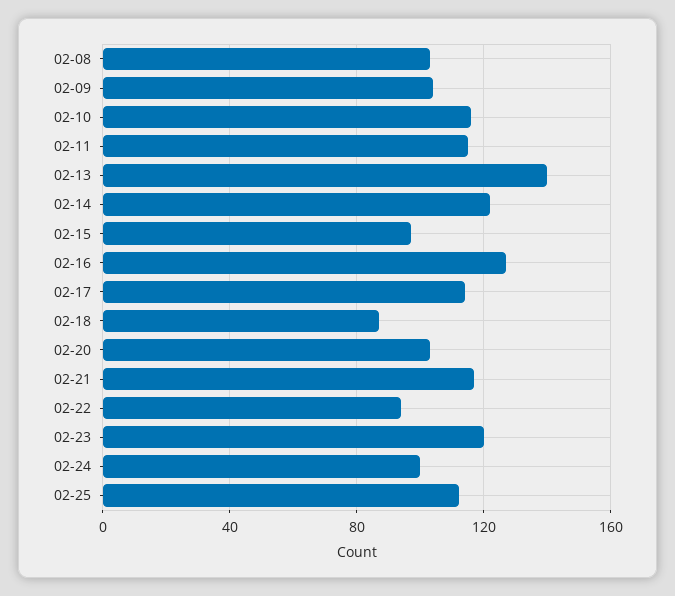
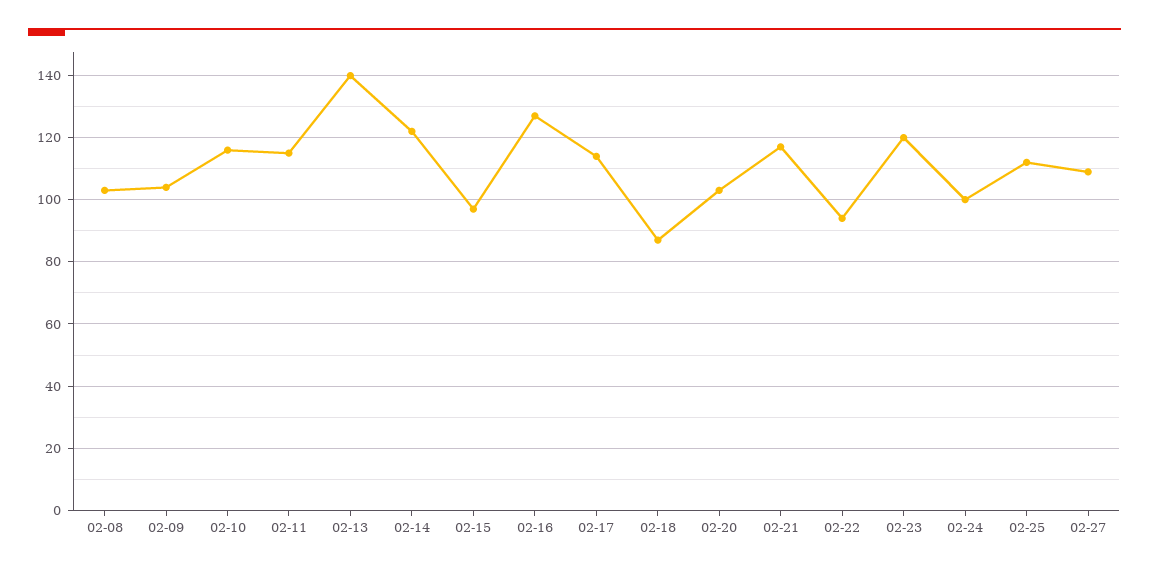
02-27: none -> 110

